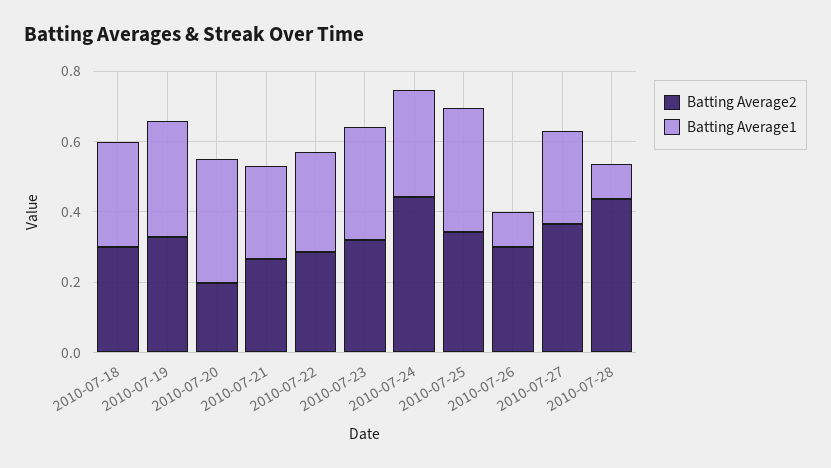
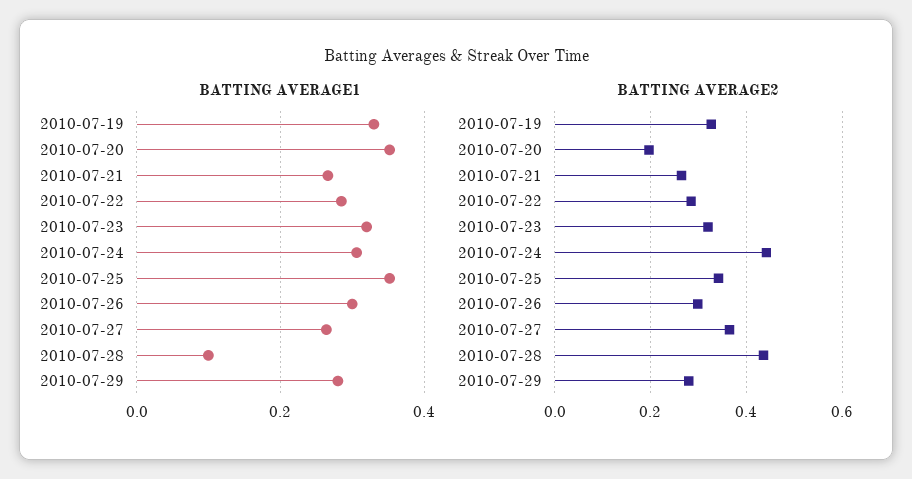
Batting Average2, 2010-07-18: 0.3 -> none
Batting Average1, 2010-07-18: 0.3 -> none
Batting Average1, 2010-07-26: 0.1 -> 0.3
Batting Average1, 2010-07-29: none -> 0.28
Batting Average2, 2010-07-29: none -> 0.28

